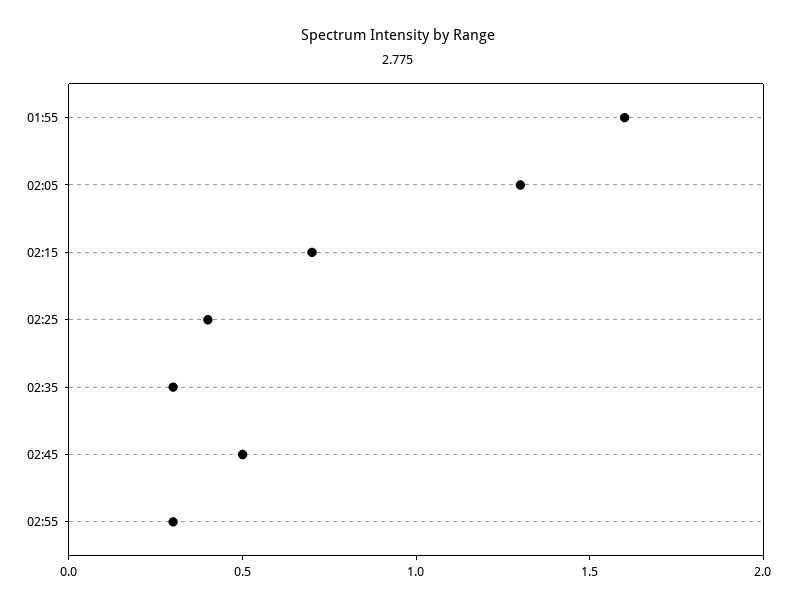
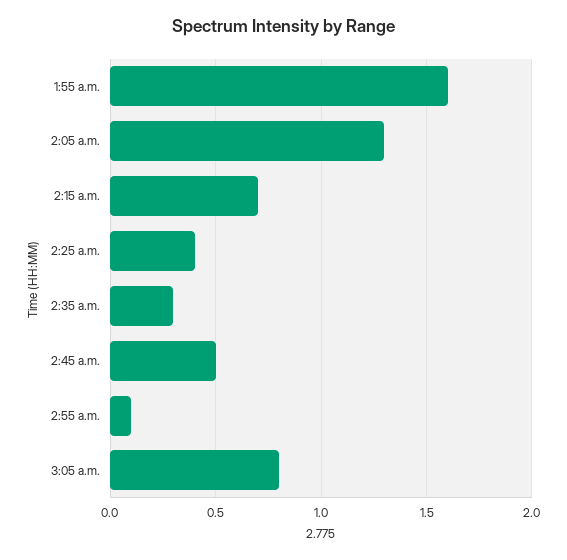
02:55: 0.3 -> 0.1
3:05 a.m.: none -> 0.8

